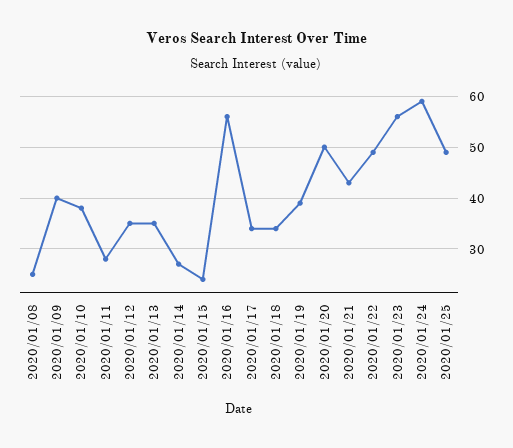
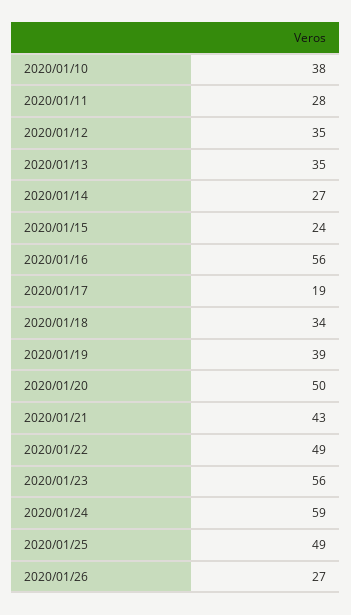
2020/01/08: 25 -> none
2020/01/09: 40 -> none
2020/01/17: 35 -> 19
2020/01/26: none -> 27

